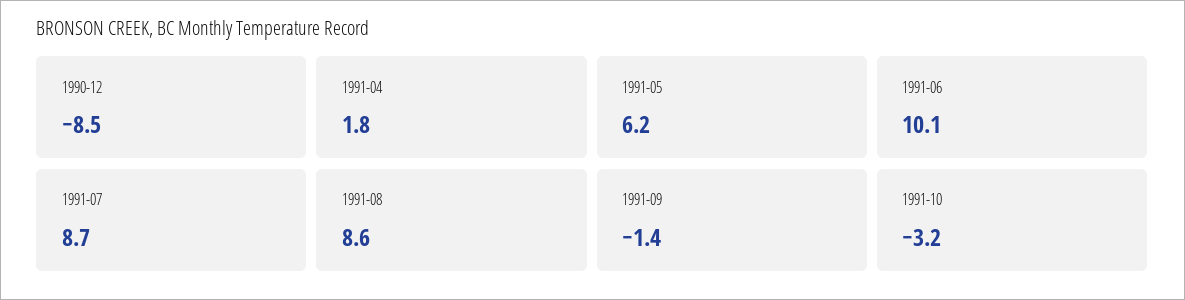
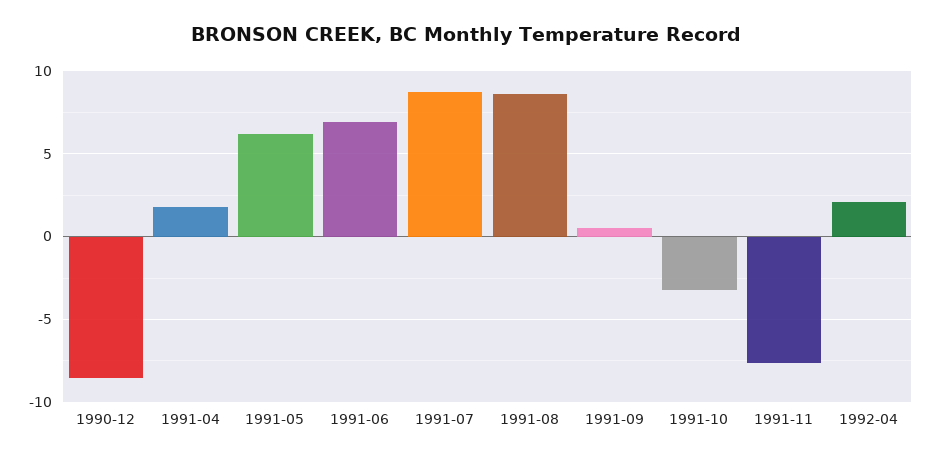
1991-06: 10.1 -> 7
1991-09: -1.4 -> 0.5
1991-11: none -> -7.5
1992-04: none -> 2

